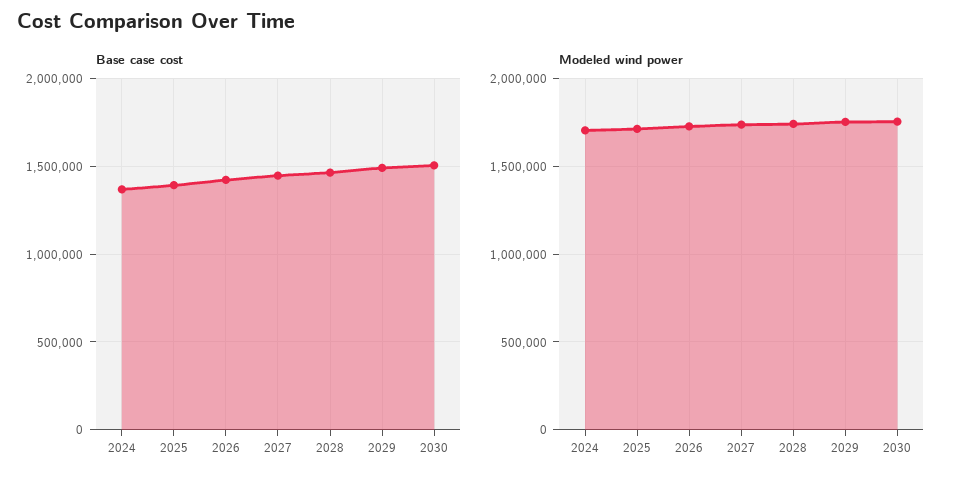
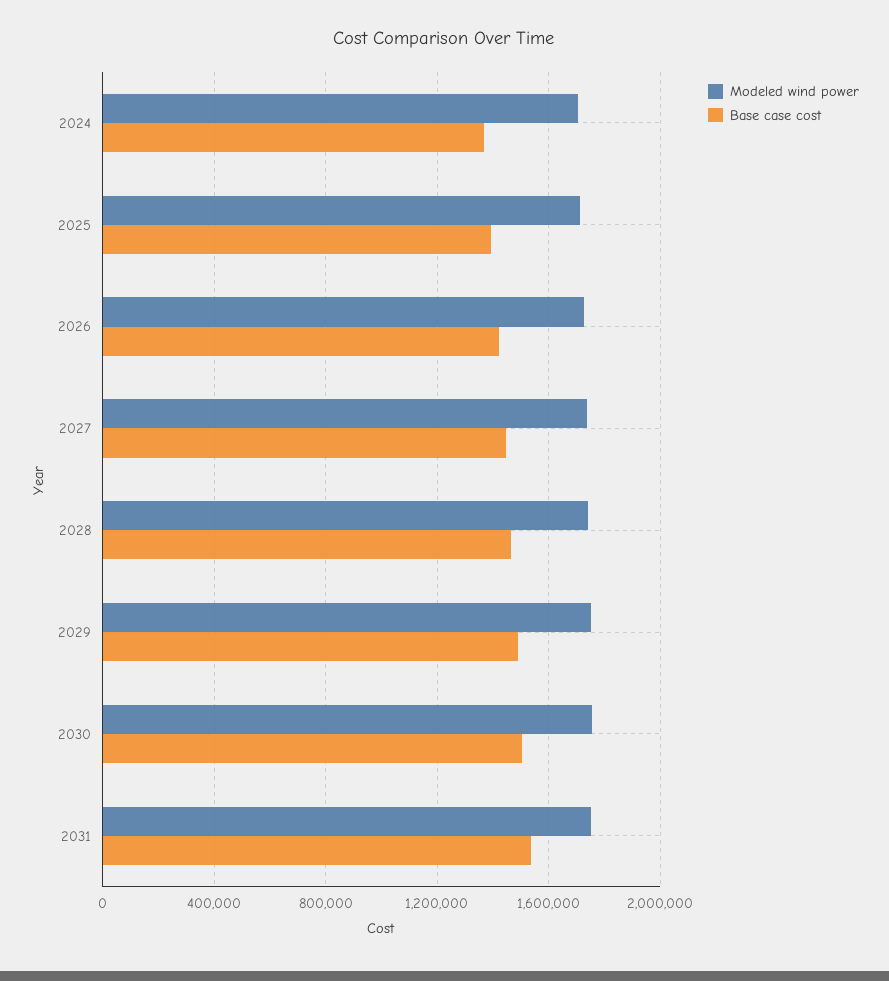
Modeled wind power, 2031: none -> 1750000
Base case cost, 2031: none -> 1550000

